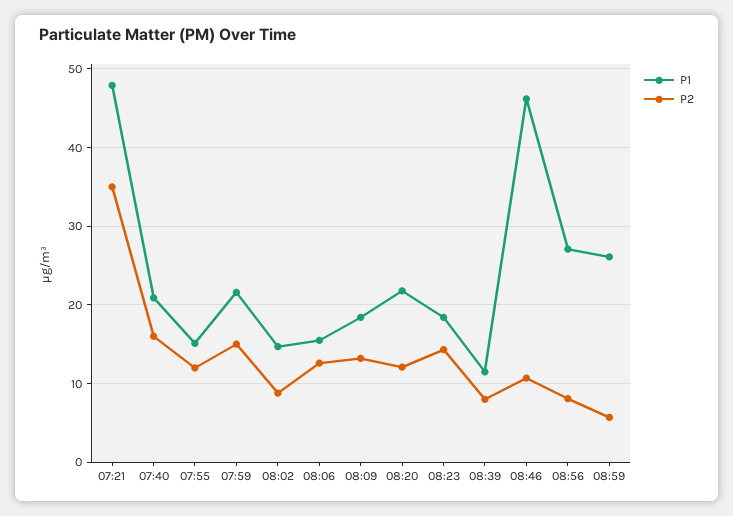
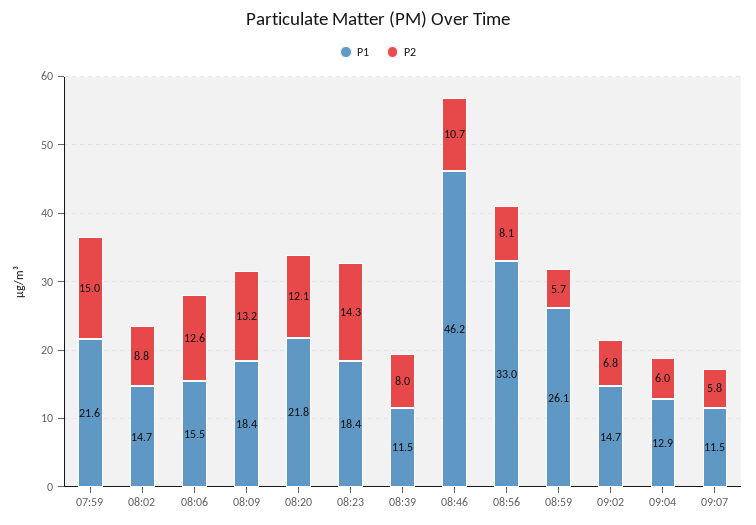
P1, 07:21: 48 -> none
P2, 07:21: 35 -> none
P1, 07:40: 21 -> none
P2, 07:40: 16 -> none
P1, 07:55: 15 -> none
P2, 07:55: 12 -> none
P1, 08:56: 27 -> 33
P1, 09:02: none -> 14.7
P2, 09:02: none -> 6.8
P1, 09:04: none -> 12.9
P2, 09:04: none -> 6
P1, 09:07: none -> 11.5
P2, 09:07: none -> 5.8

